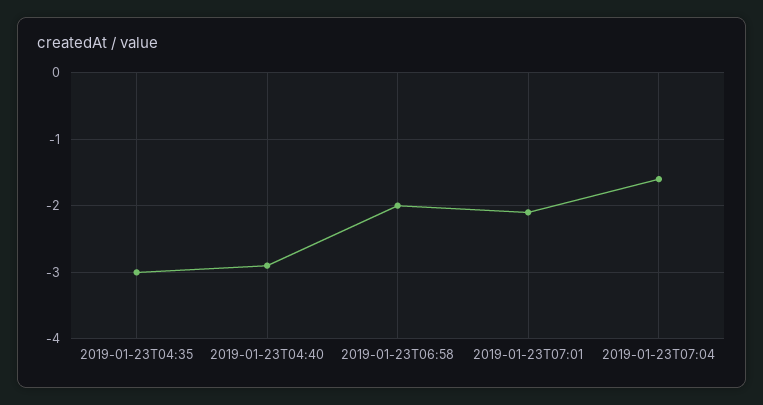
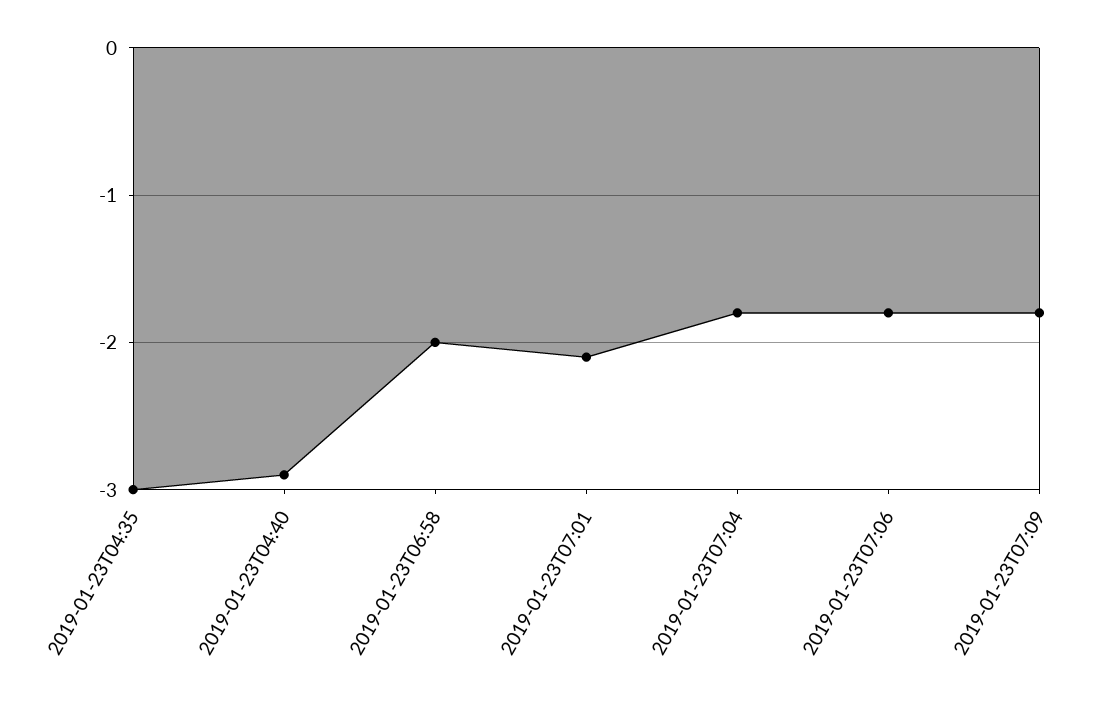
2019-01-23T07:04: -1.6 -> -1.8
2019-01-23T07:06: none -> -1.8
2019-01-23T07:09: none -> -1.8

